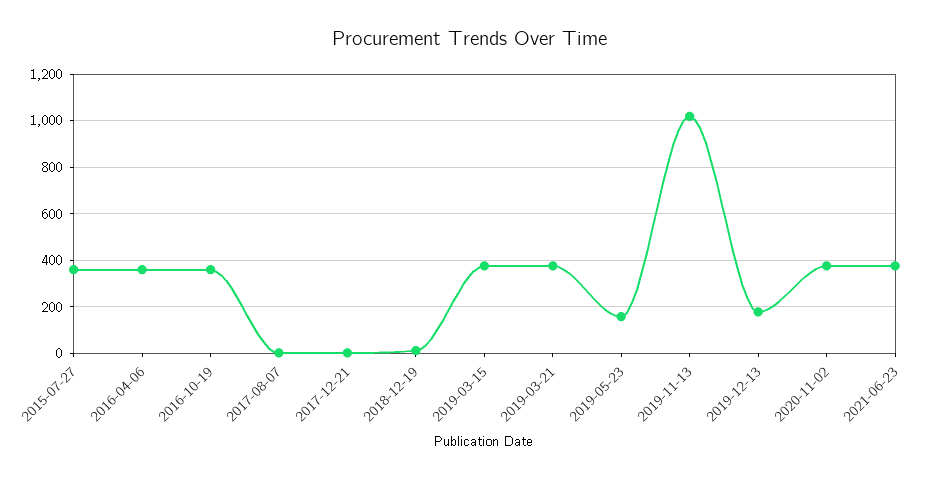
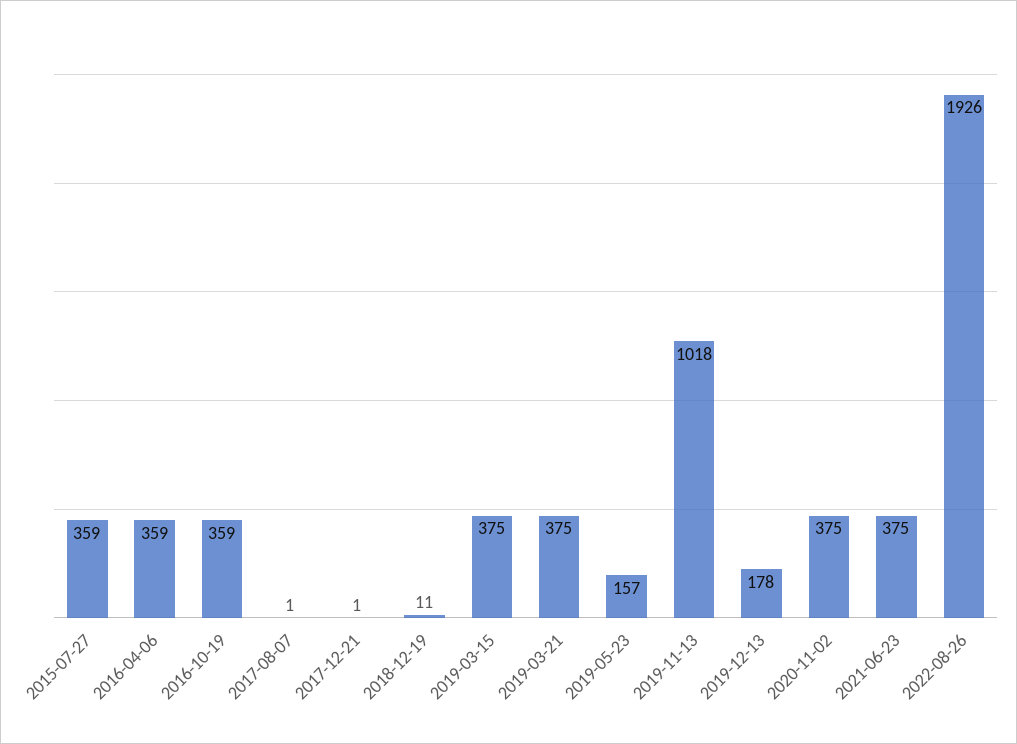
2022-08-26: none -> 1926

